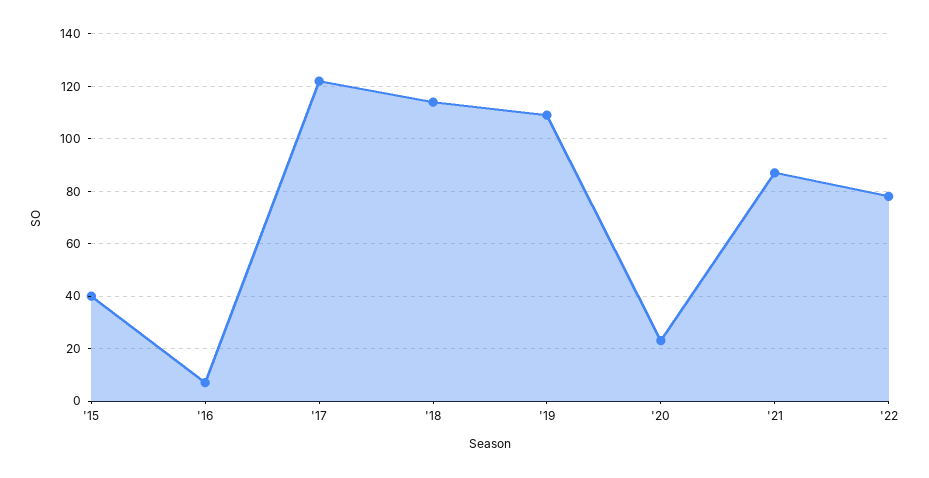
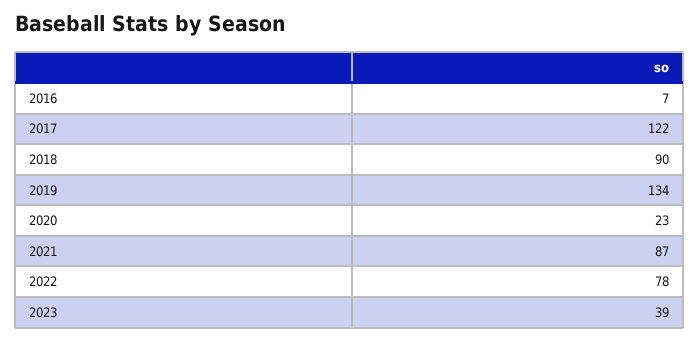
'15: 40 -> none
'18: 115 -> 90
'19: 110 -> 134
2023: none -> 39

